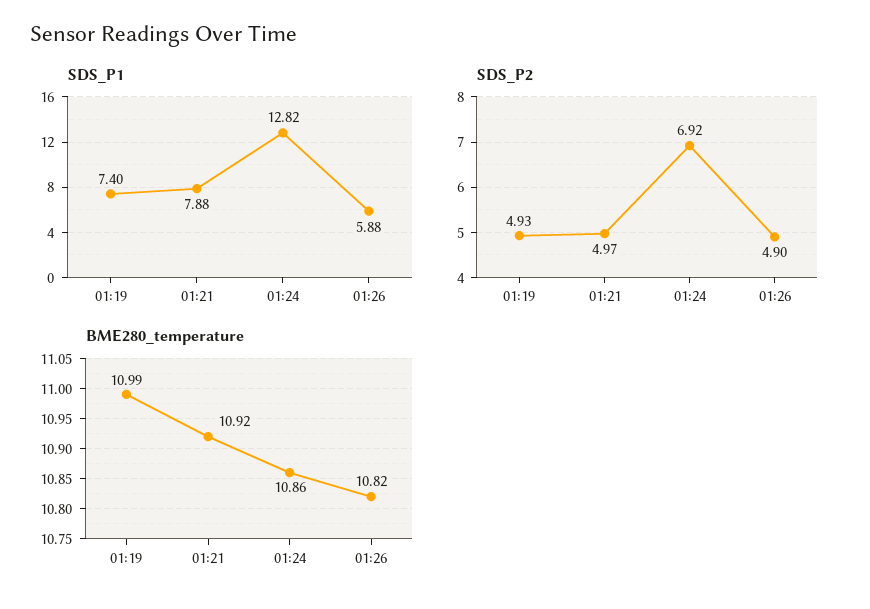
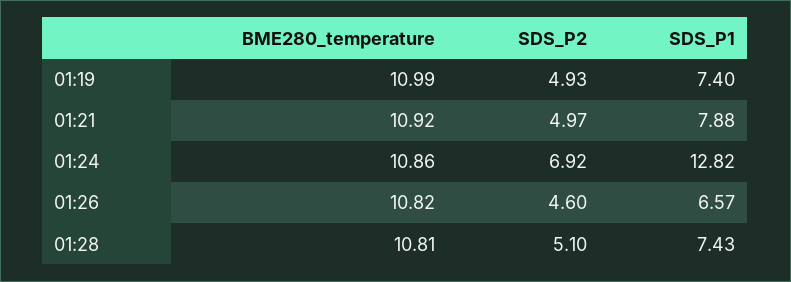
SDS_P1, 01:26: 5.88 -> 6.57
SDS_P2, 01:26: 4.9 -> 4.6
BME280_temperature, 01:28: none -> 10.81
SDS_P2, 01:28: none -> 5.1
SDS_P1, 01:28: none -> 7.43

